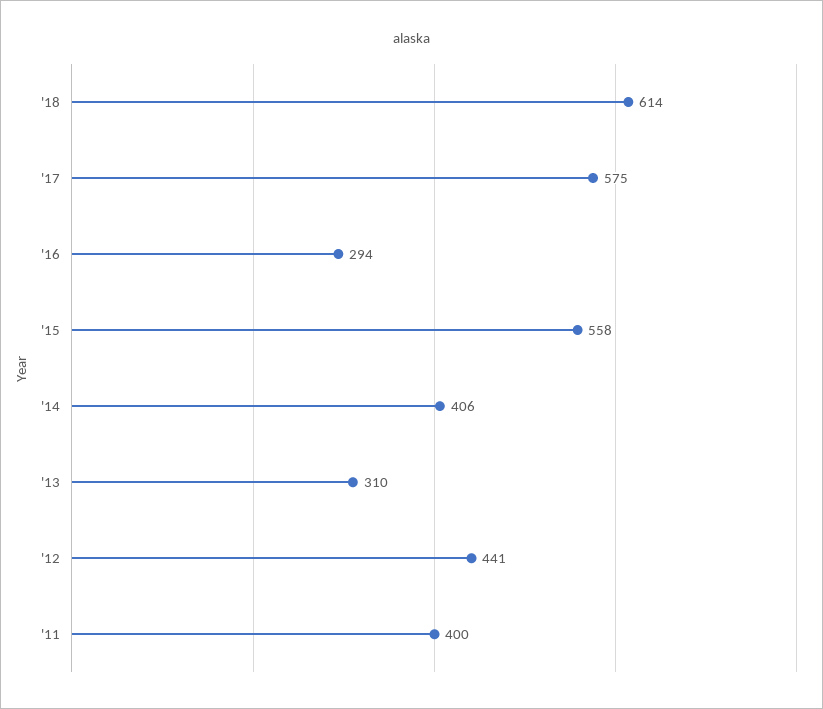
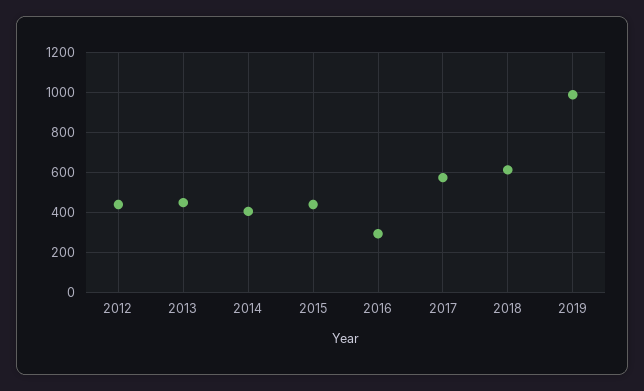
'15: 558 -> 450
'13: 310 -> 450
'11: 400 -> none
2019: none -> 1000

